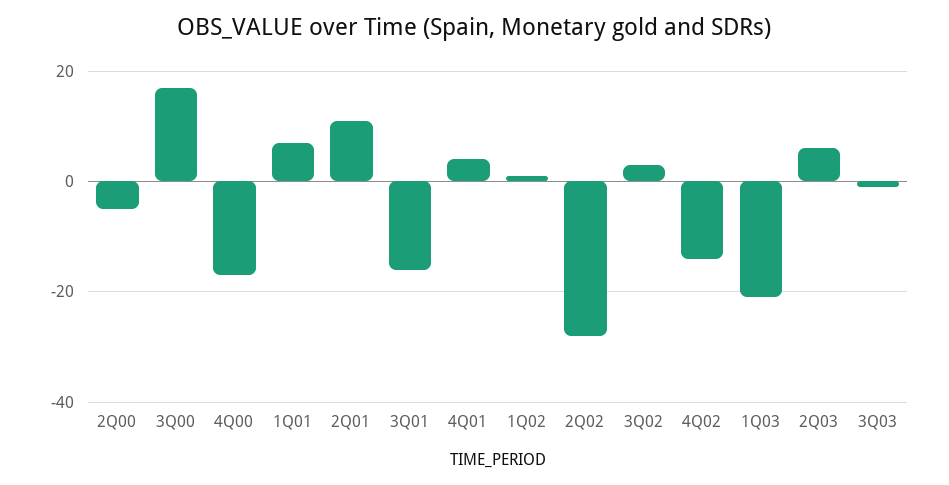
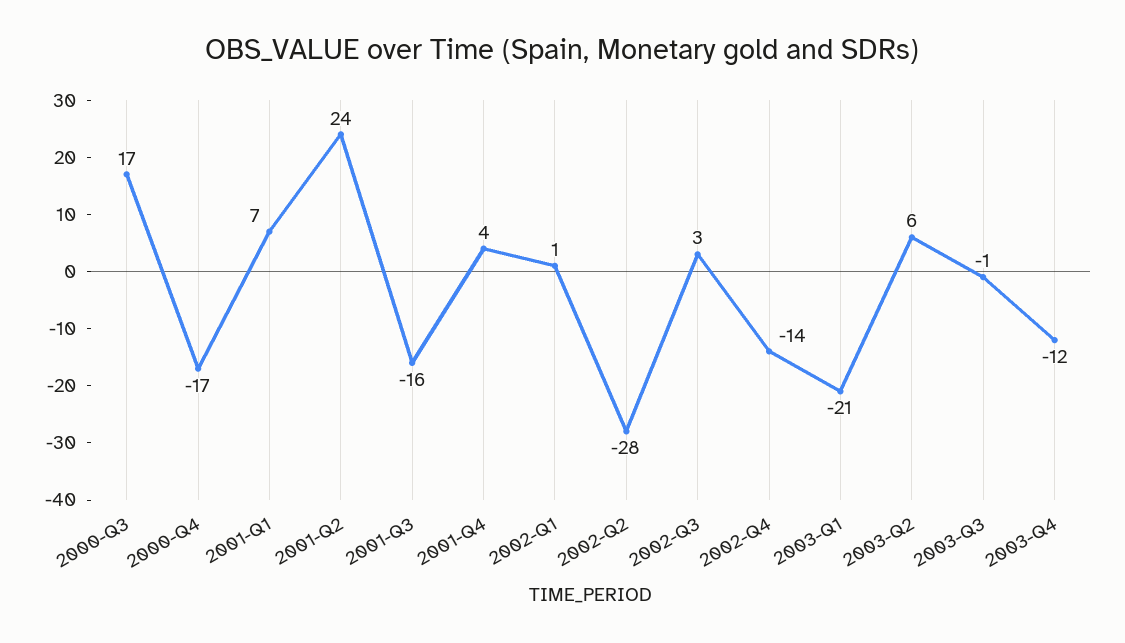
2Q00: -5 -> none
2Q01: 10 -> 24
2003-Q4: none -> -12

